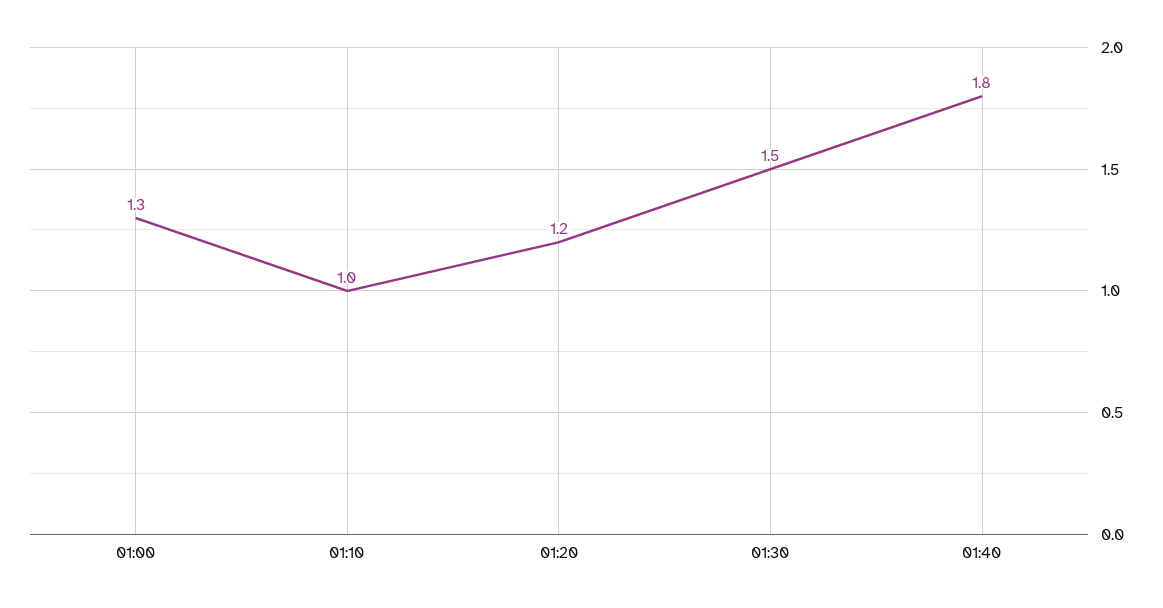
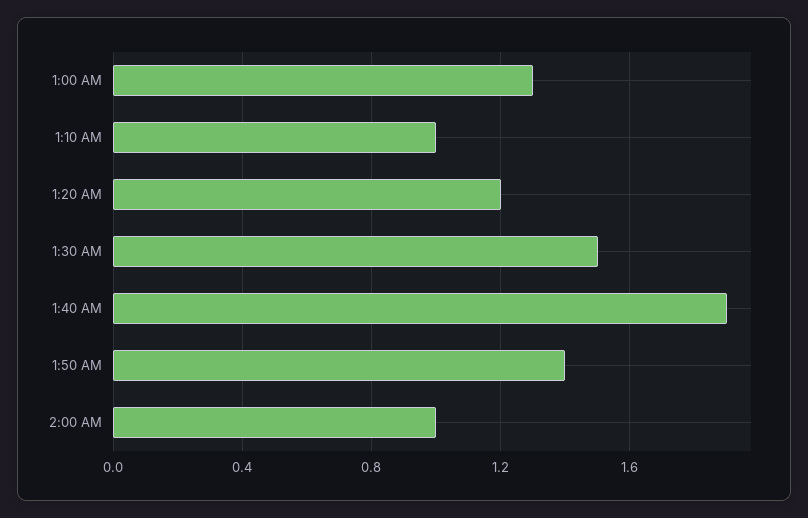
01:40: 1.8 -> 1.9
1:50 AM: none -> 1.4
2:00 AM: none -> 1

